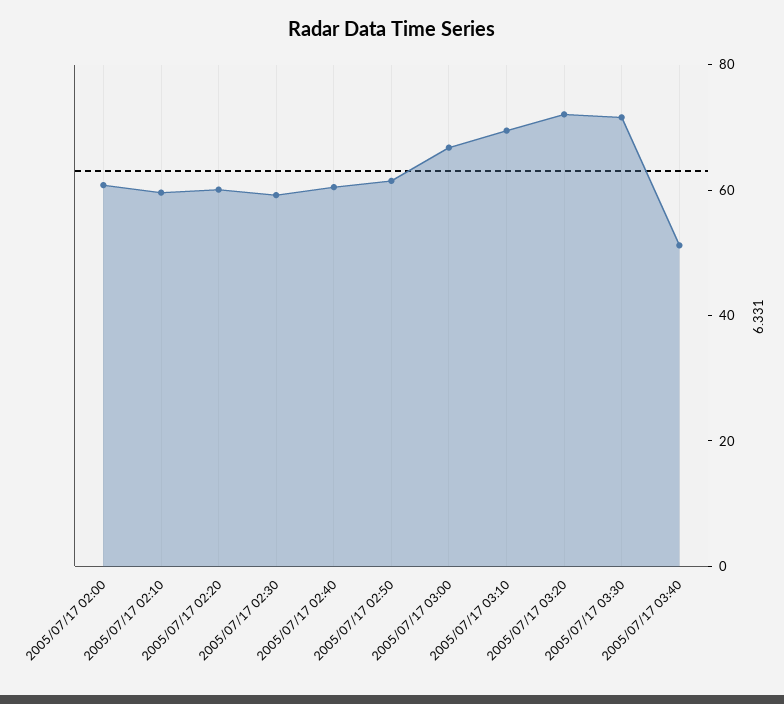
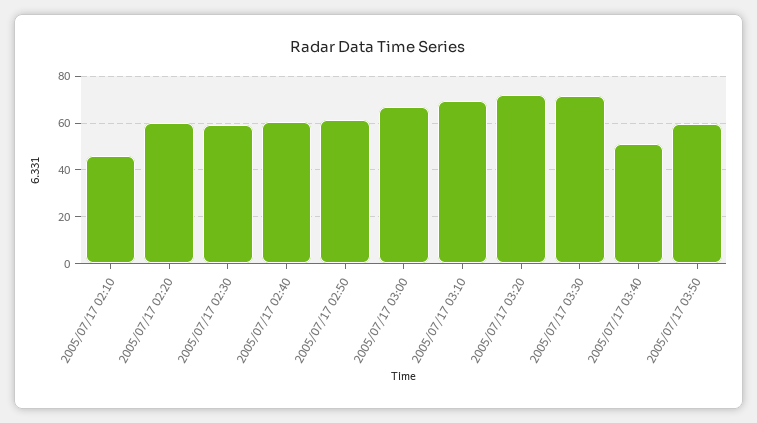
2005/07/17 02:00: 60 -> none
2005/07/17 02:10: 60 -> 45
2005/07/17 03:50: none -> 60

